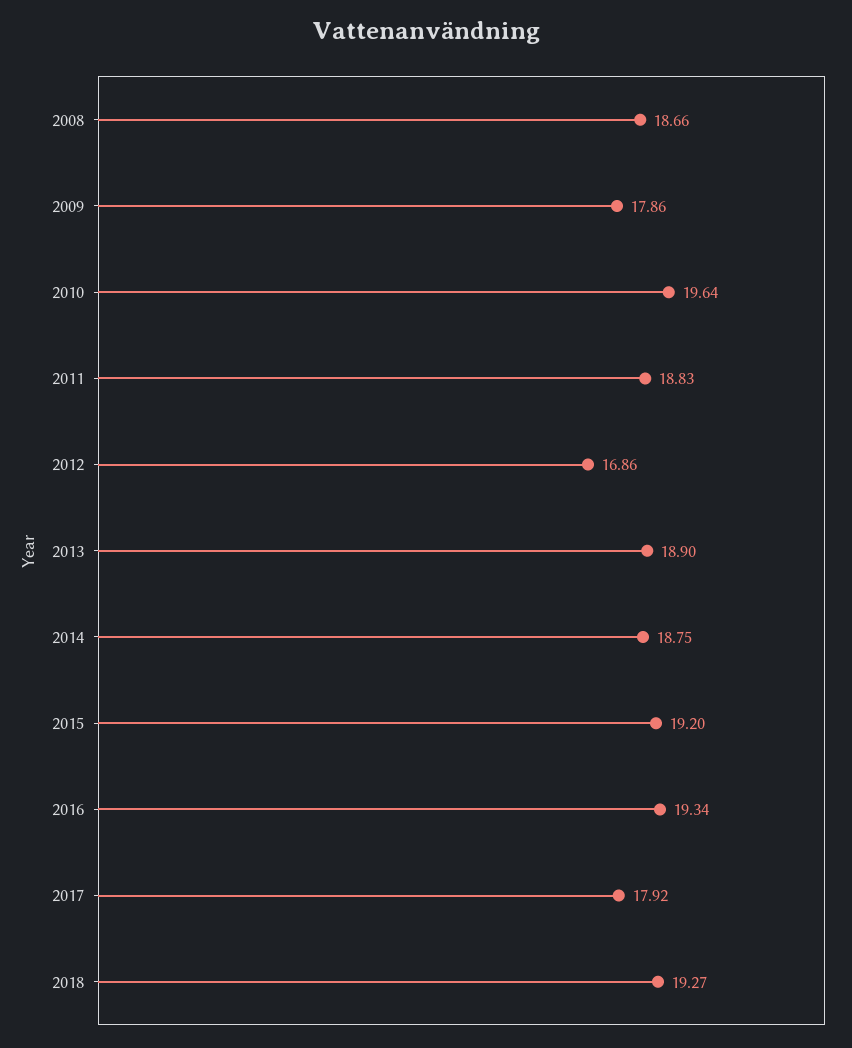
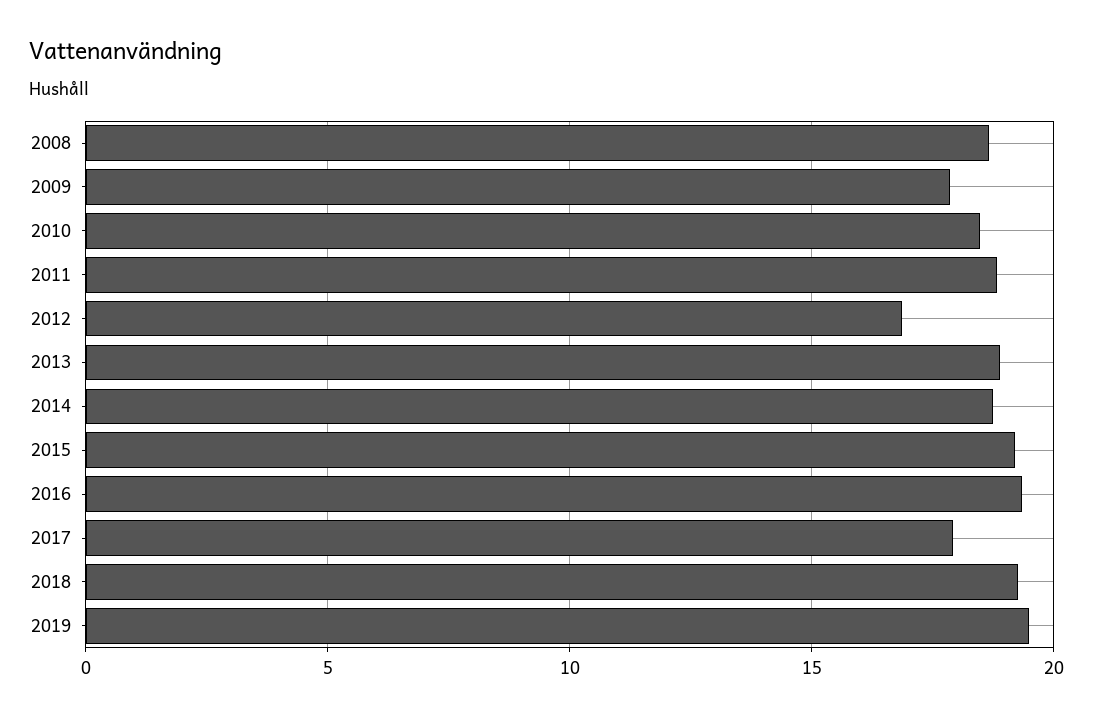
2010: 19.64 -> 18.5
2019: none -> 19.5

